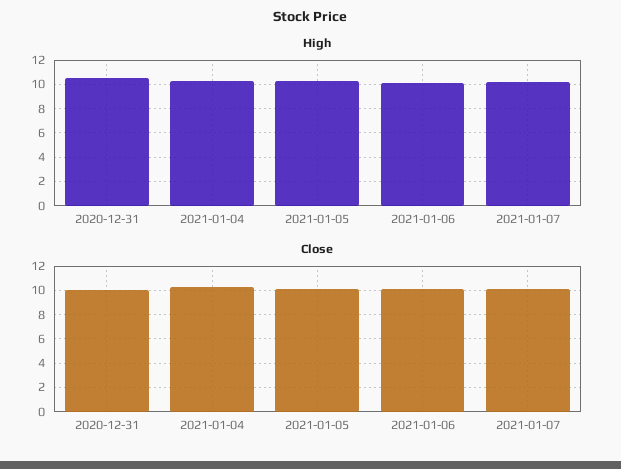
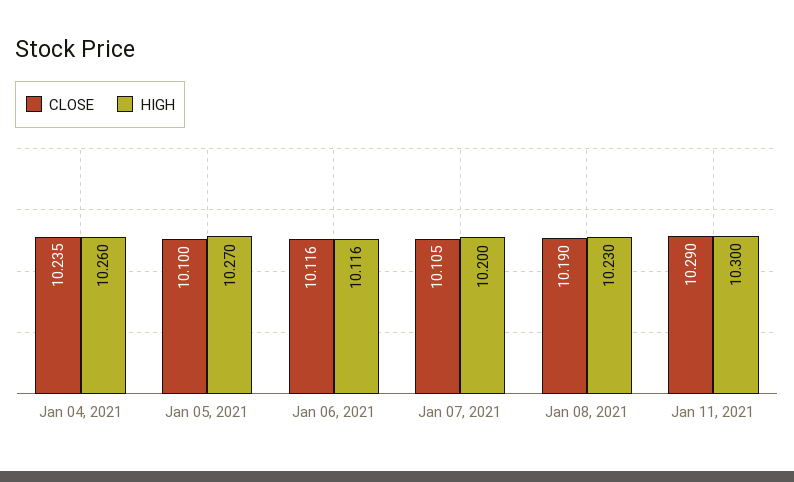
High, 2020-12-31: 10.5 -> none
Close, 2020-12-31: 10 -> none
Close, Jan 08, 2021: none -> 10.19
High, Jan 08, 2021: none -> 10.23
Close, Jan 11, 2021: none -> 10.29
High, Jan 11, 2021: none -> 10.3

